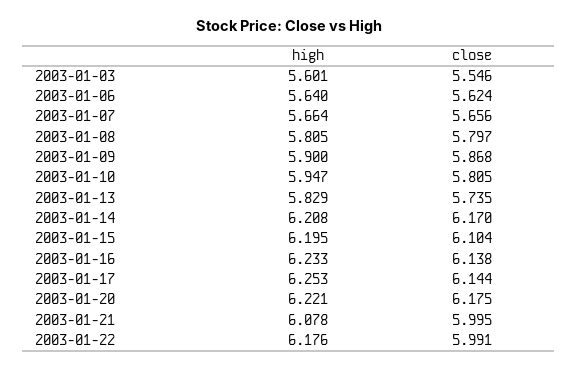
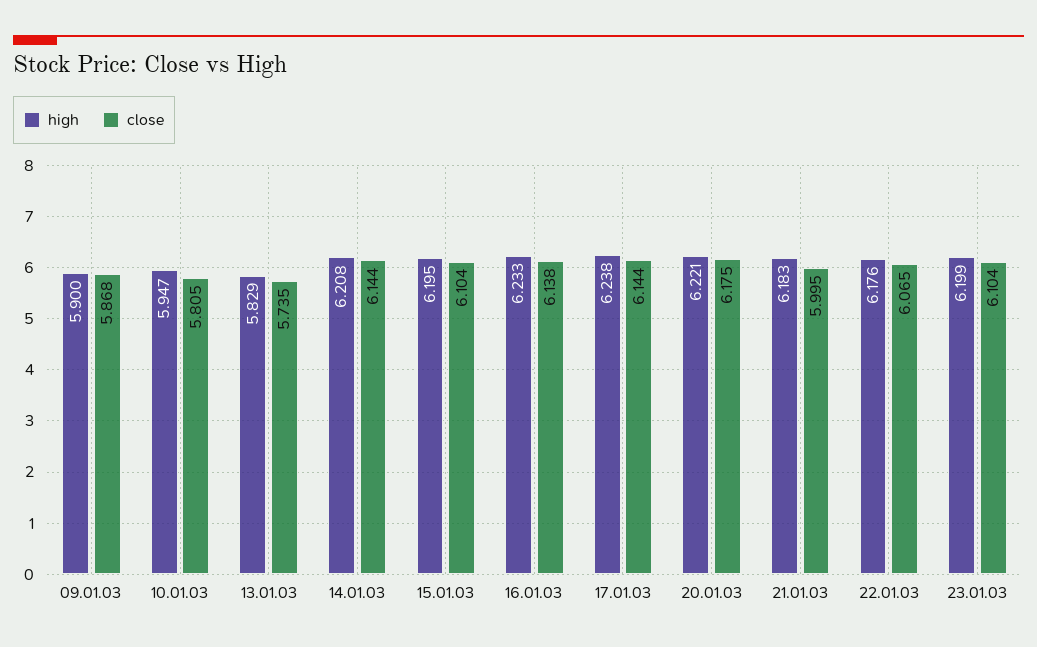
high, 2003-01-03: 5.601 -> none
close, 2003-01-03: 5.546 -> none
high, 2003-01-06: 5.64 -> none
close, 2003-01-06: 5.624 -> none
high, 2003-01-07: 5.664 -> none
close, 2003-01-07: 5.656 -> none
high, 2003-01-08: 5.805 -> none
close, 2003-01-08: 5.797 -> none
close, 2003-01-14: 6.17 -> 6.144
high, 2003-01-17: 6.253 -> 6.238
high, 2003-01-21: 6.078 -> 6.183
close, 2003-01-22: 5.991 -> 6.065
high, 23.01.03: none -> 6.199
close, 23.01.03: none -> 6.104

